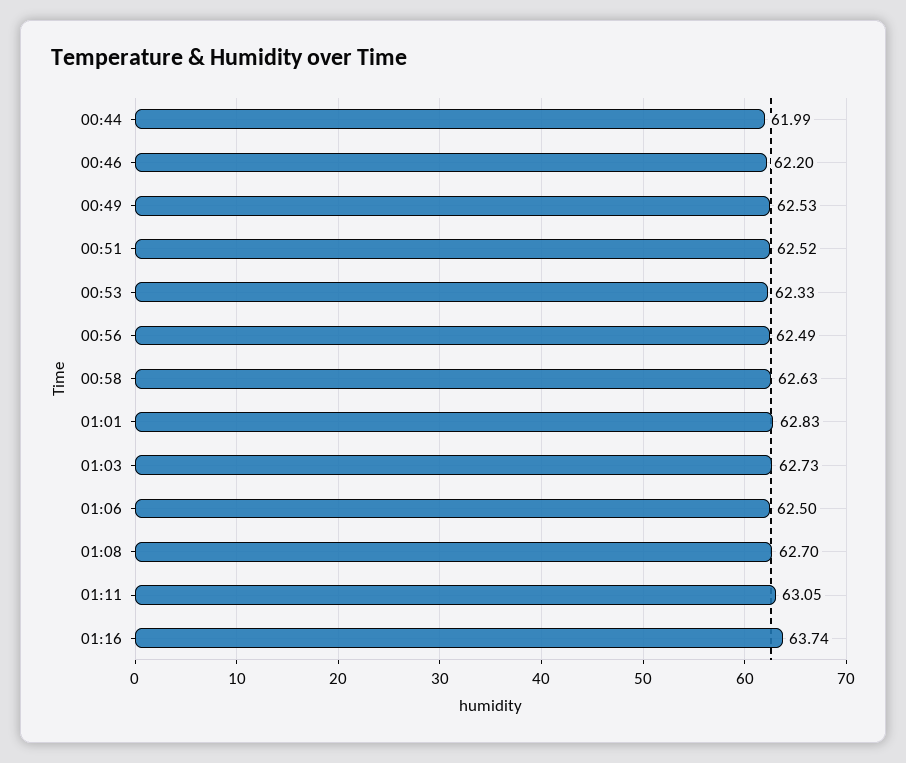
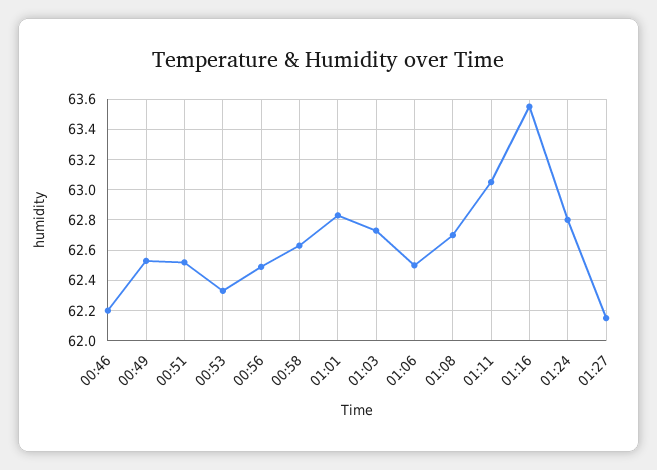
00:44: 61.99 -> none
01:16: 63.74 -> 63.55
01:24: none -> 62.8
01:27: none -> 62.15

